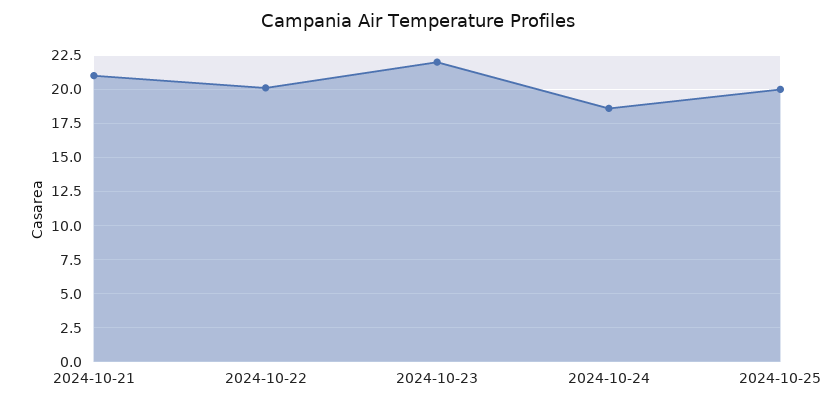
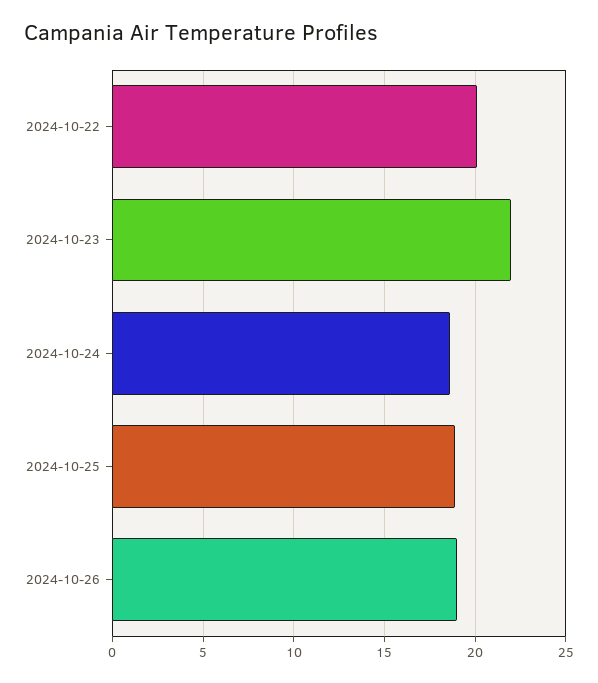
2024-10-21: 21 -> none
2024-10-25: 20 -> 19
2024-10-26: none -> 19

